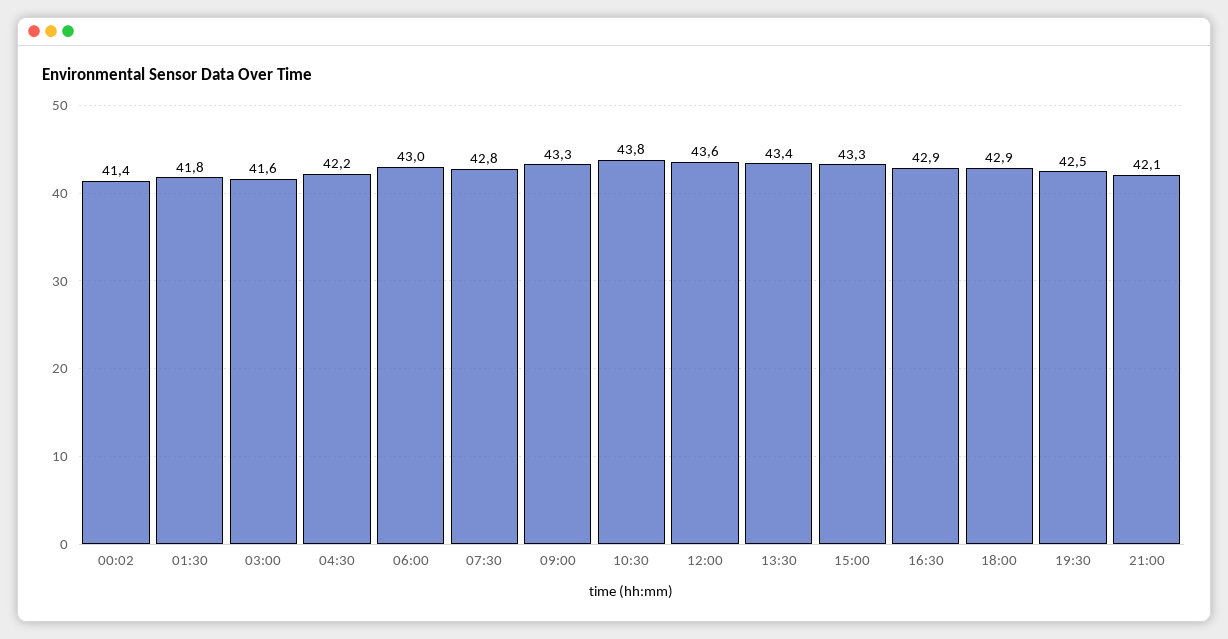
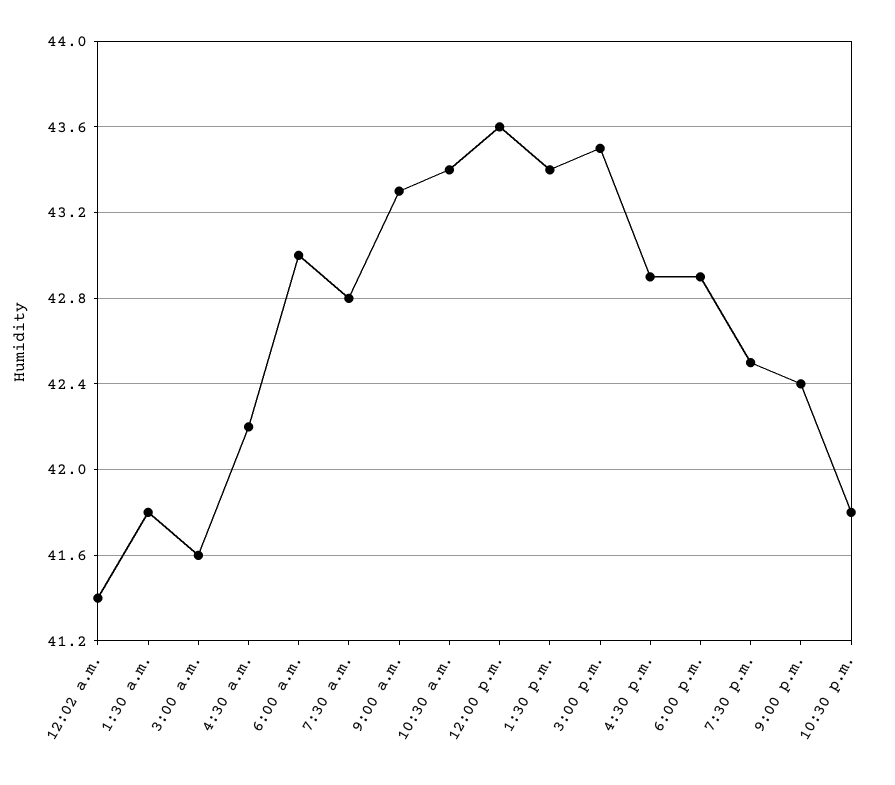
10:30: 43.8 -> 43.4
15:00: 43.3 -> 43.5
21:00: 42.1 -> 42.4
10:30 p.m.: none -> 41.8

